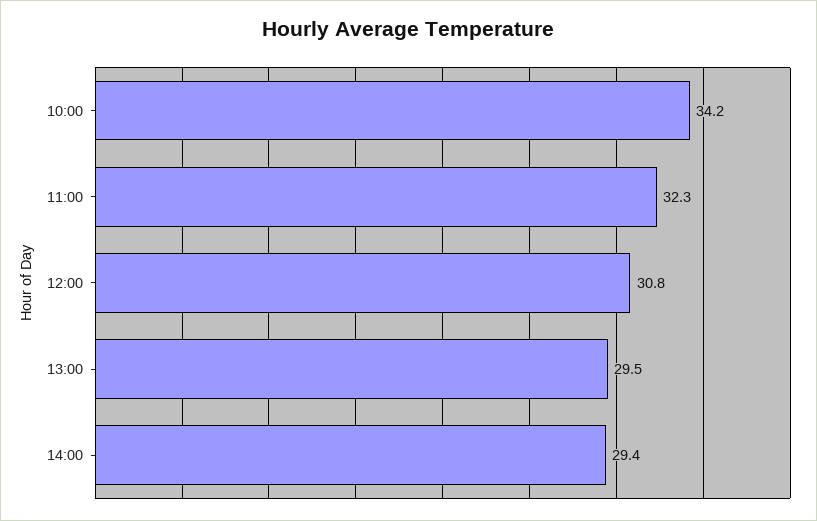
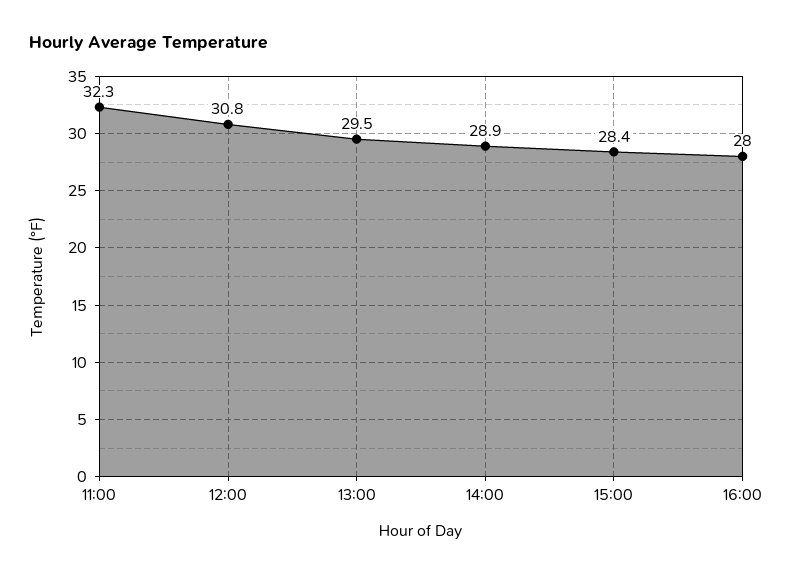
10:00: 34.2 -> none
14:00: 29.4 -> 28.9
15:00: none -> 28.4
16:00: none -> 28

